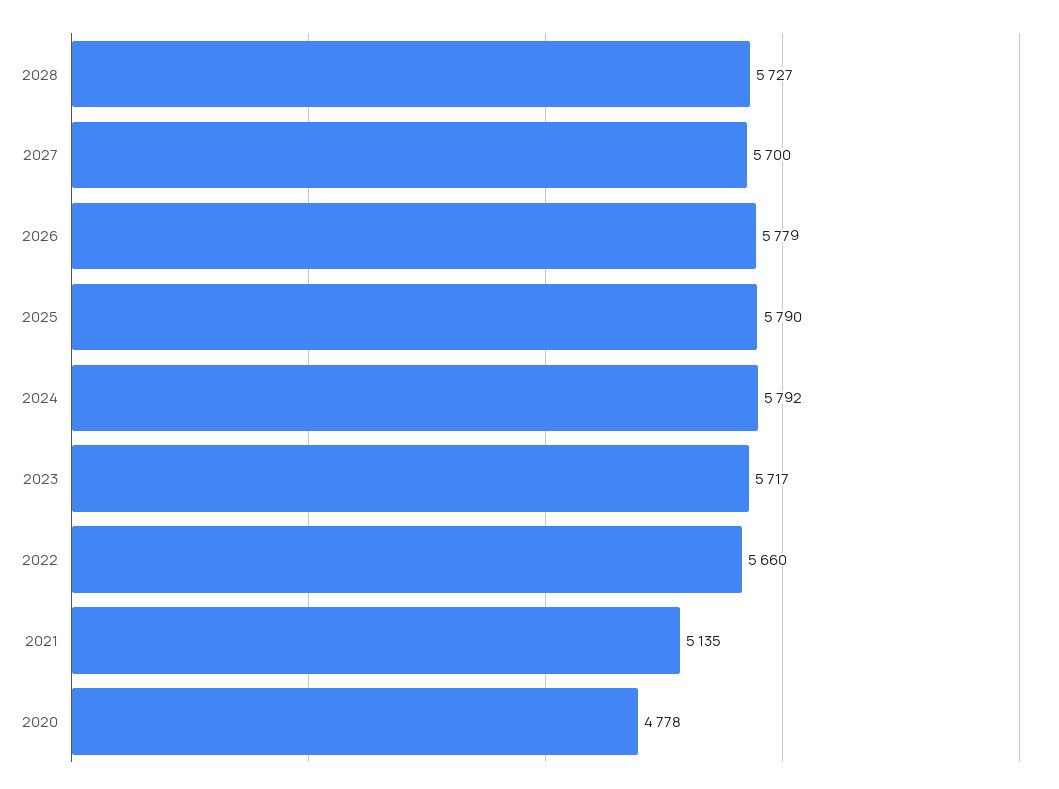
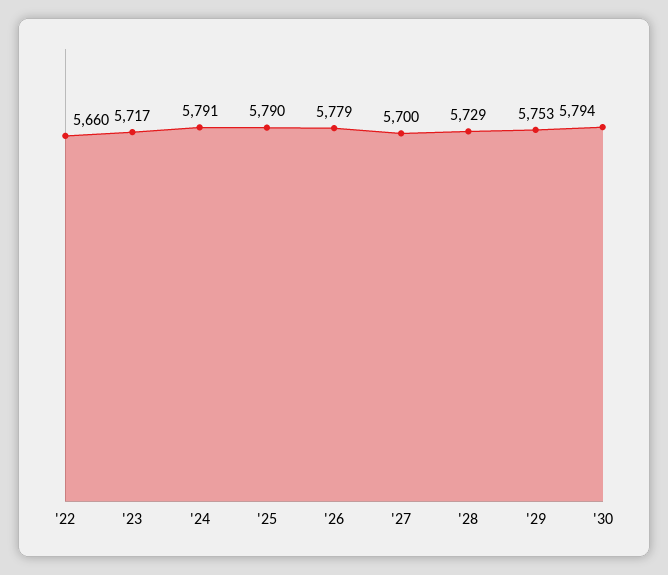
2028: 5727 -> 5729
2024: 5792 -> 5791
2021: 5135 -> none
2020: 4778 -> none
'29: none -> 5753
'30: none -> 5794

